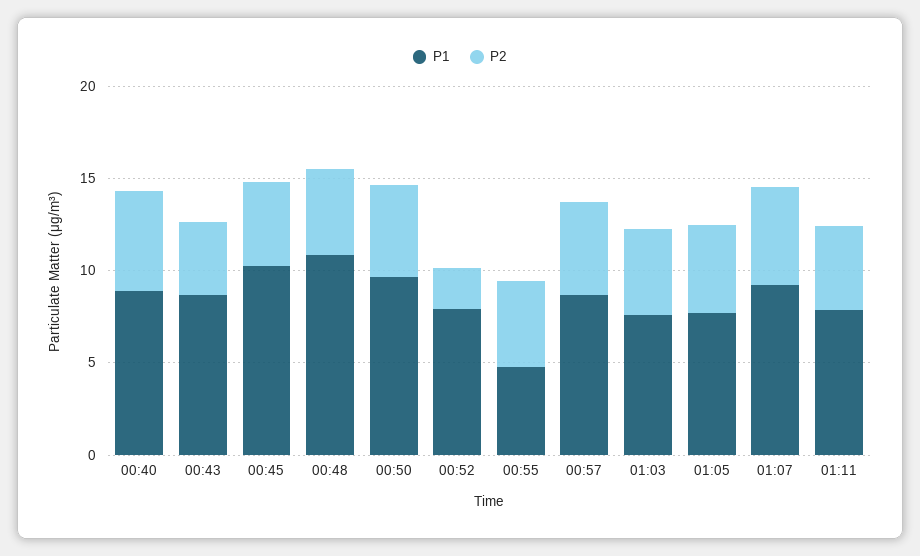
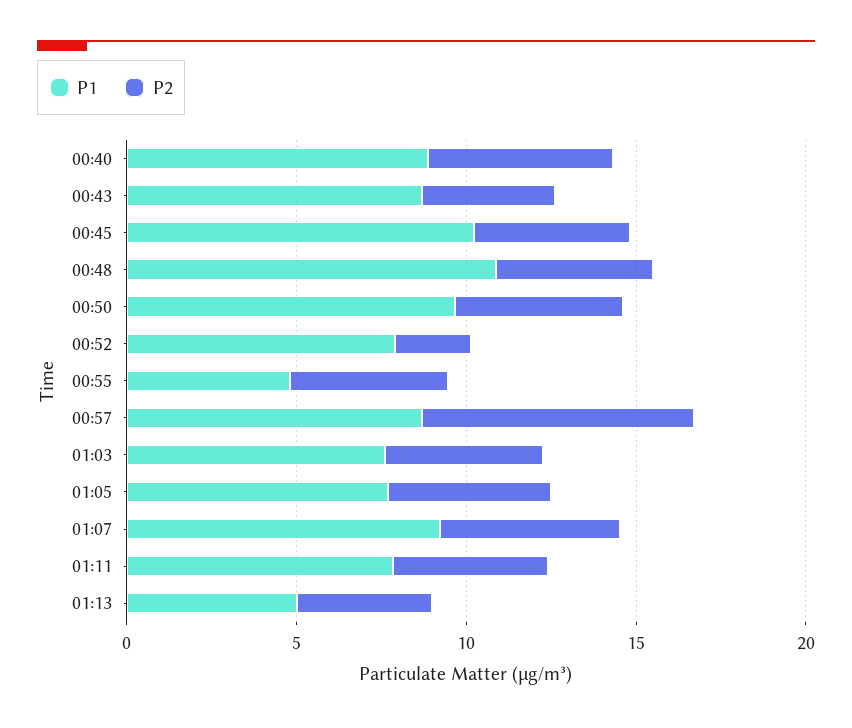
P2, 00:57: 5 -> 8
P1, 01:13: none -> 5
P2, 01:13: none -> 4

